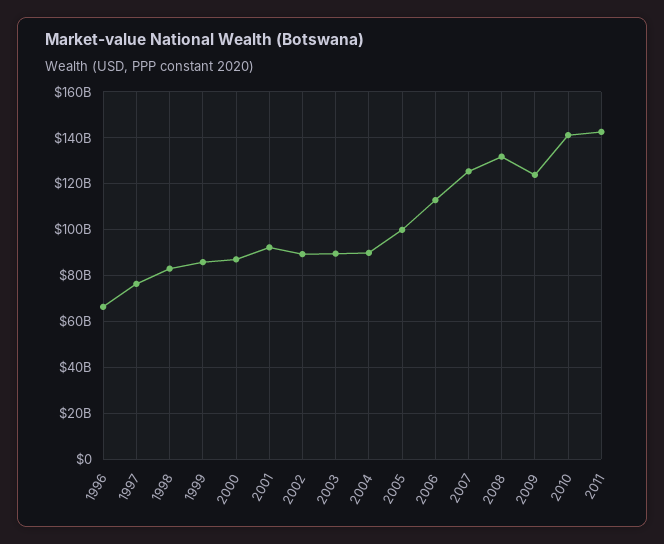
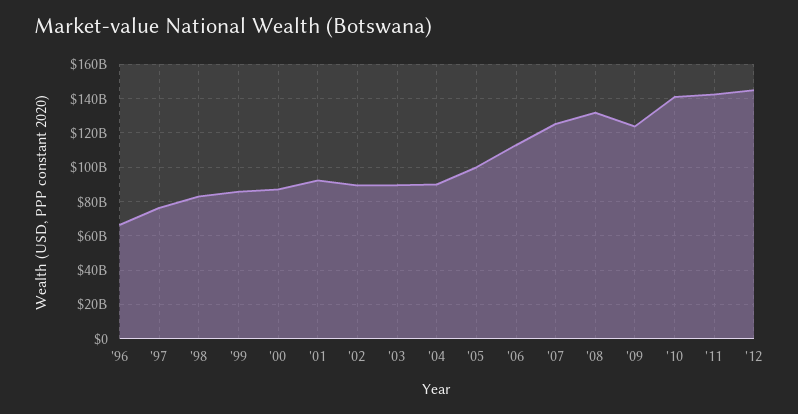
'12: none -> 145000000000

